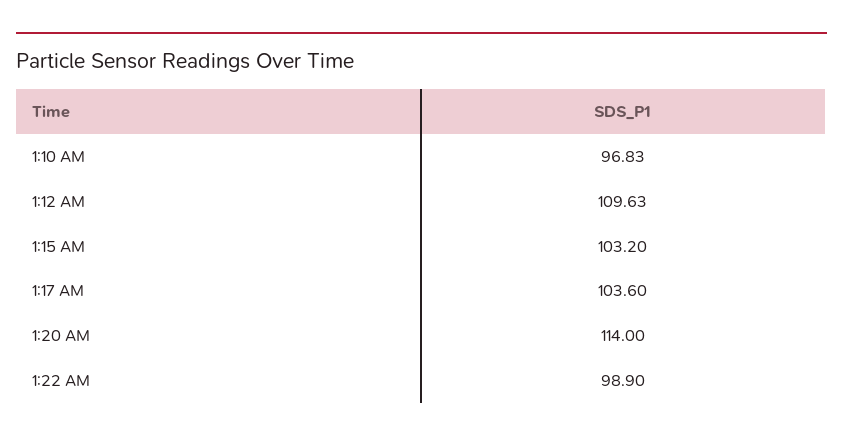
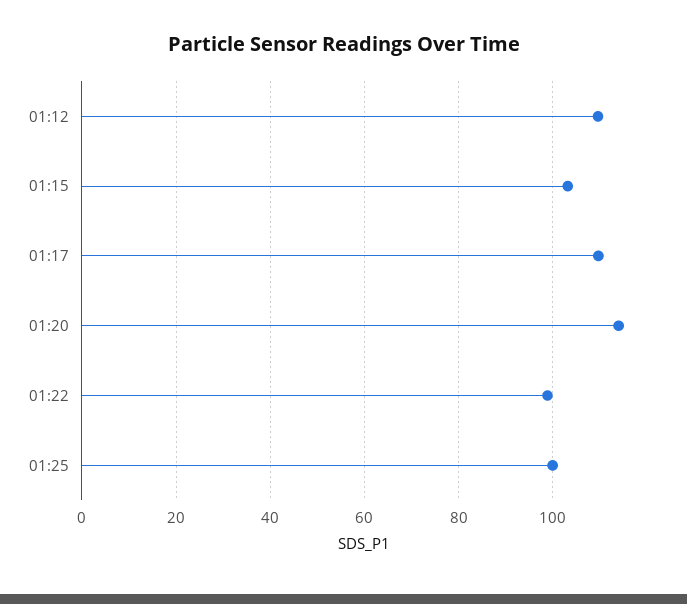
1:10 AM: 96.83 -> none
1:17 AM: 103.6 -> 110
01:25: none -> 100

